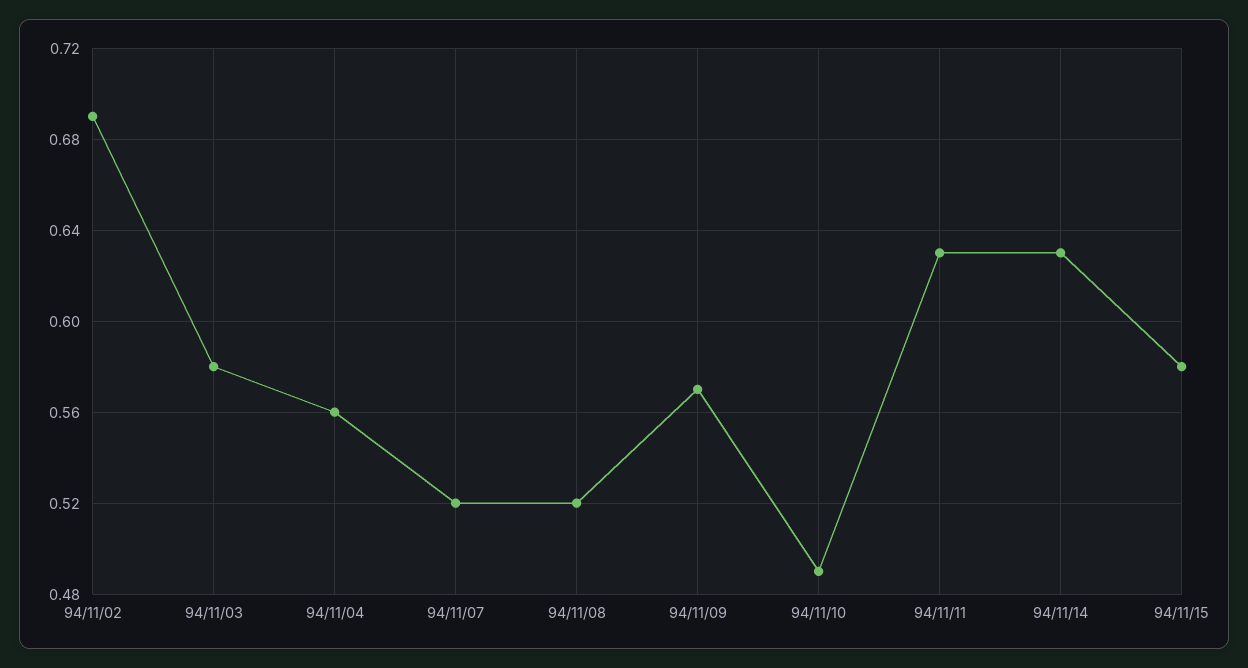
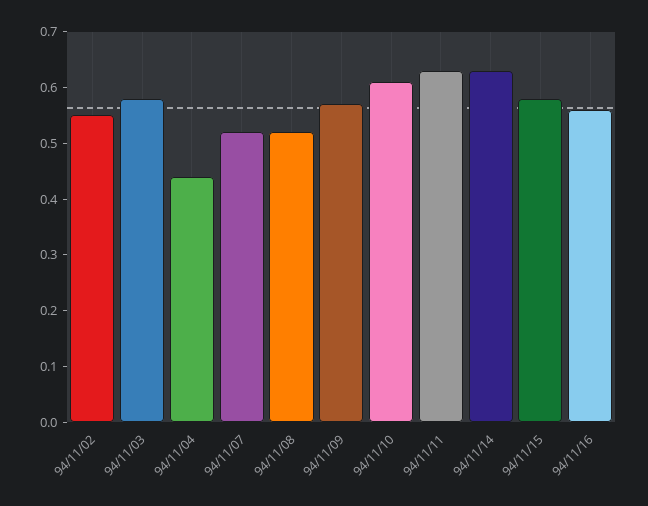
94/11/02: 0.69 -> 0.55
94/11/04: 0.56 -> 0.45
94/11/10: 0.49 -> 0.6
94/11/16: none -> 0.55

